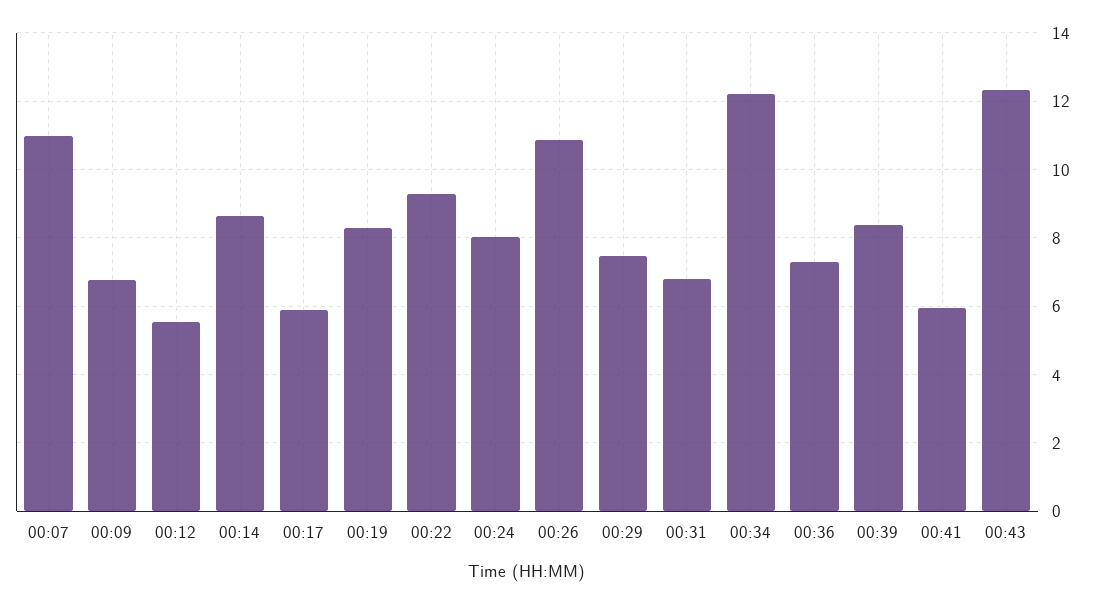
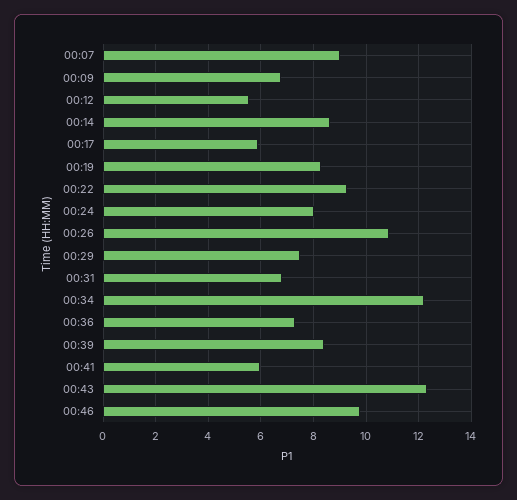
00:07: 11 -> 9
00:46: none -> 9.75

